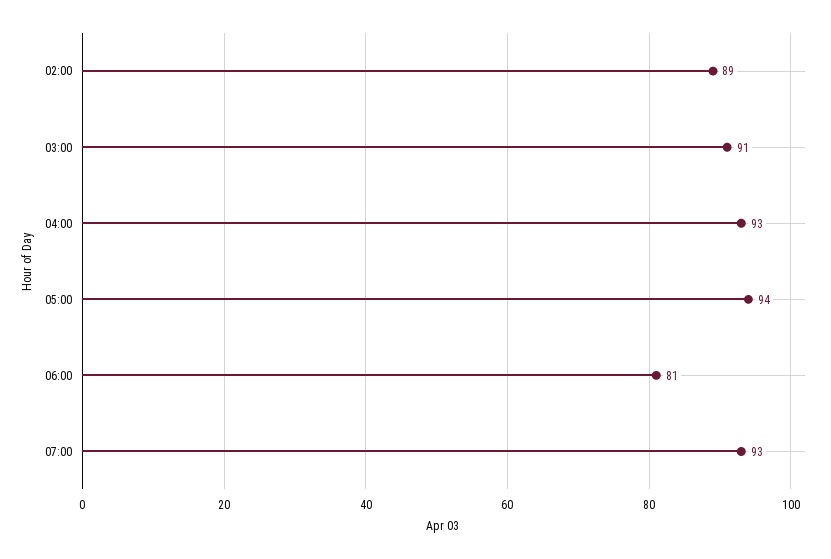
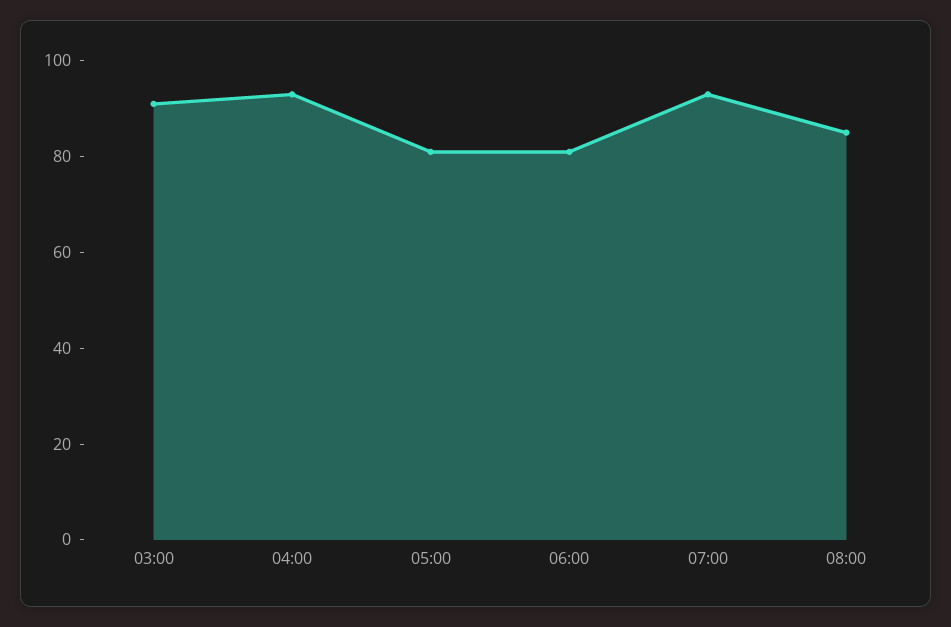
02:00: 89 -> none
05:00: 94 -> 80
08:00: none -> 85

